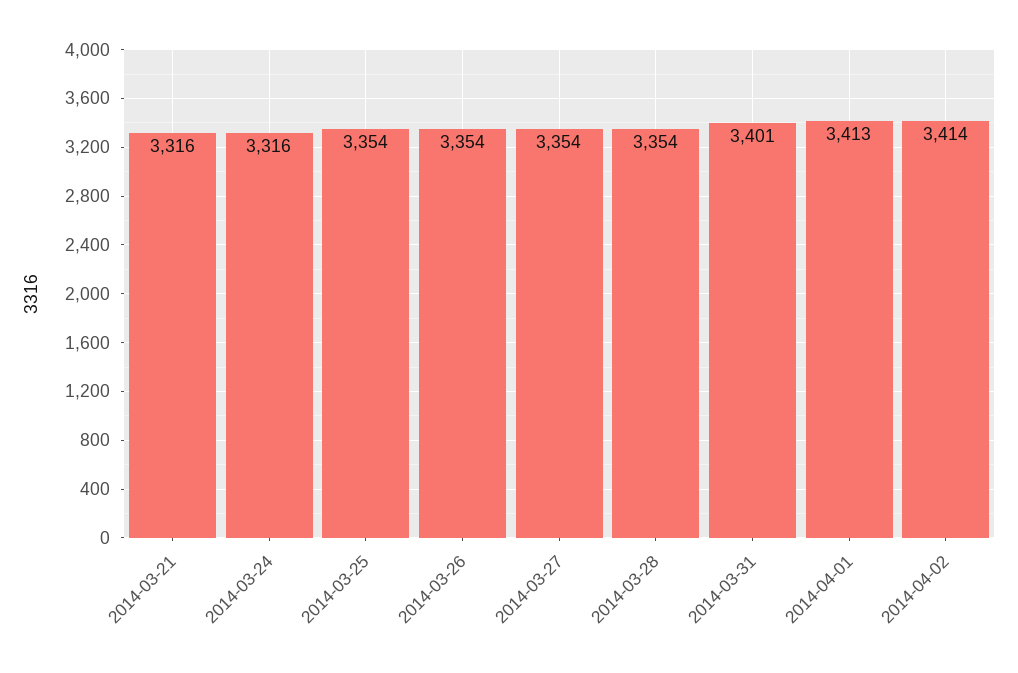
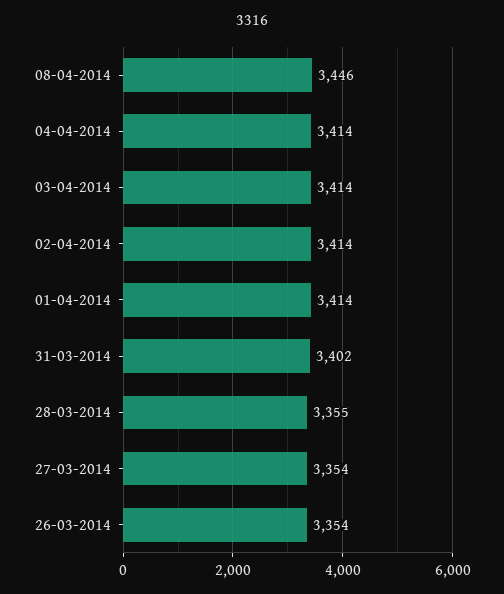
2014-03-21: 3316 -> none
2014-03-24: 3316 -> none
2014-03-25: 3354 -> none
2014-03-28: 3354 -> 3355
2014-03-31: 3401 -> 3402
2014-04-01: 3413 -> 3414
08-04-2014: none -> 3446
04-04-2014: none -> 3414
03-04-2014: none -> 3414

